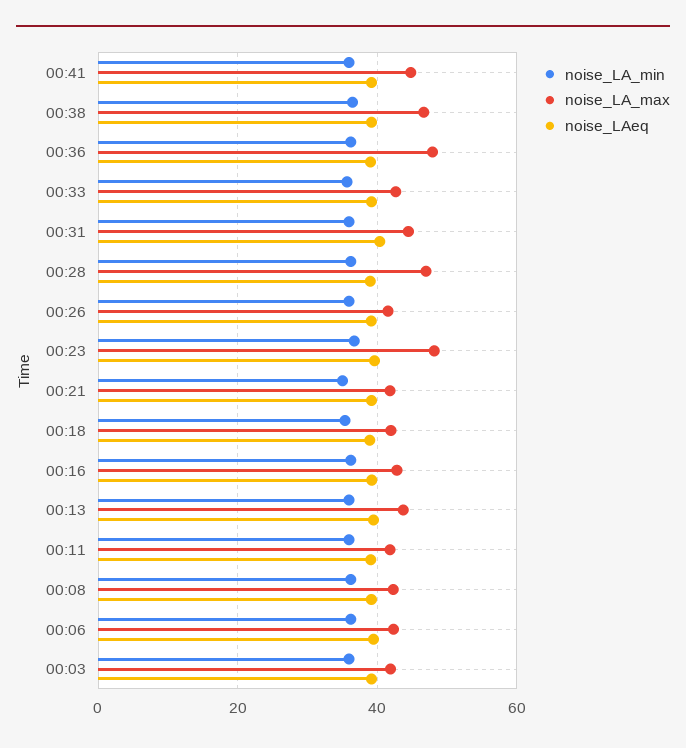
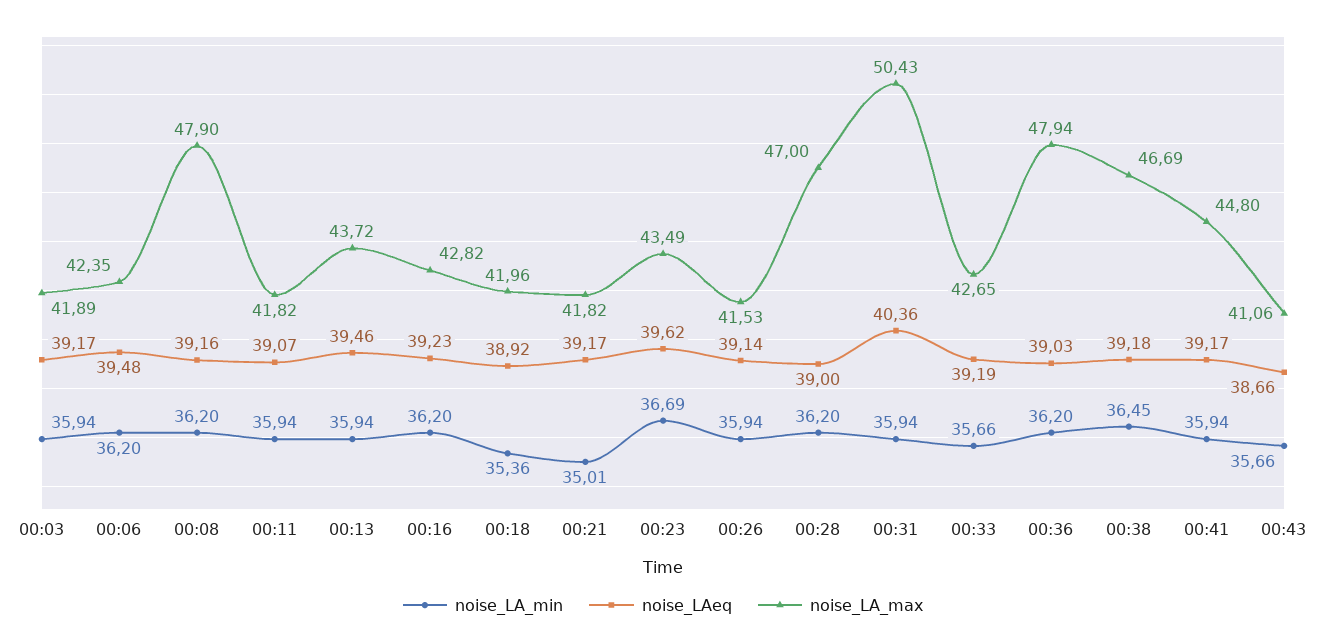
noise_LA_max, 00:31: 44 -> 50.43
noise_LA_max, 00:23: 48 -> 43.49
noise_LA_max, 00:08: 42 -> 47.9
noise_LA_min, 00:43: none -> 35.66
noise_LAeq, 00:43: none -> 38.66
noise_LA_max, 00:43: none -> 41.06

